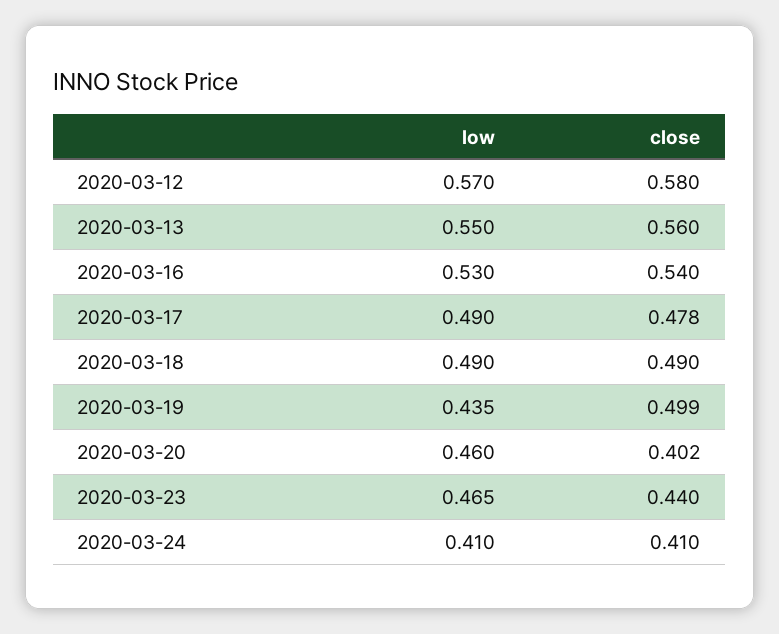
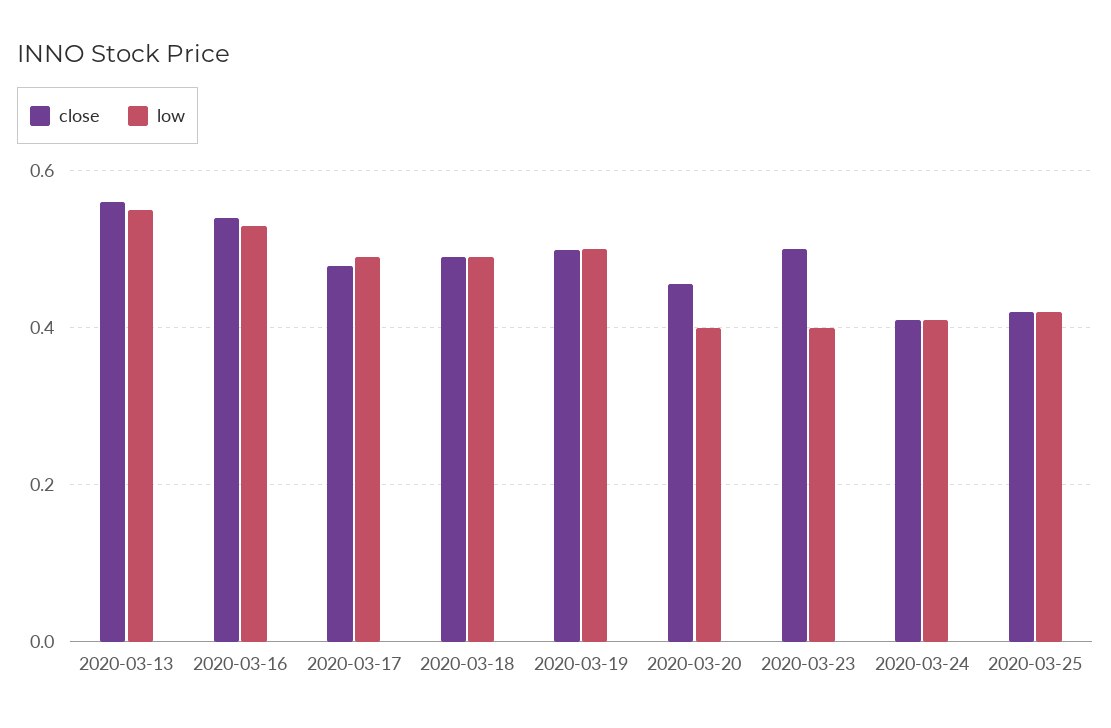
low, 2020-03-12: 0.57 -> none
close, 2020-03-12: 0.58 -> none
low, 2020-03-19: 0.435 -> 0.5
low, 2020-03-20: 0.46 -> 0.4
close, 2020-03-20: 0.402 -> 0.46
low, 2020-03-23: 0.465 -> 0.4
close, 2020-03-23: 0.44 -> 0.5
close, 2020-03-25: none -> 0.42
low, 2020-03-25: none -> 0.42

